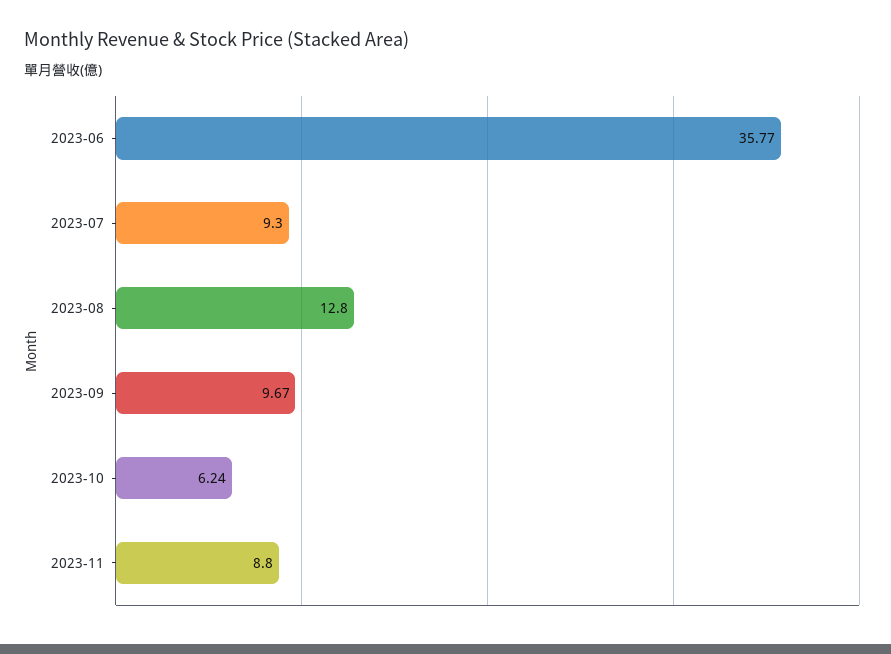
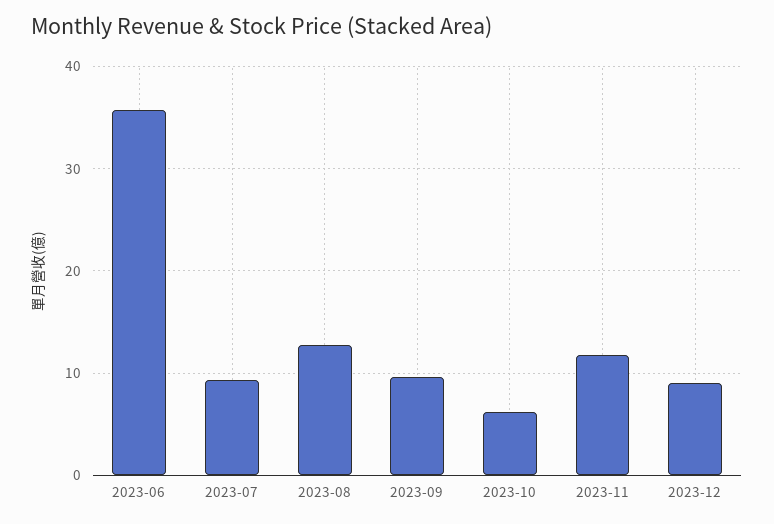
2023-11: 8.8 -> 12
2023-12: none -> 9

